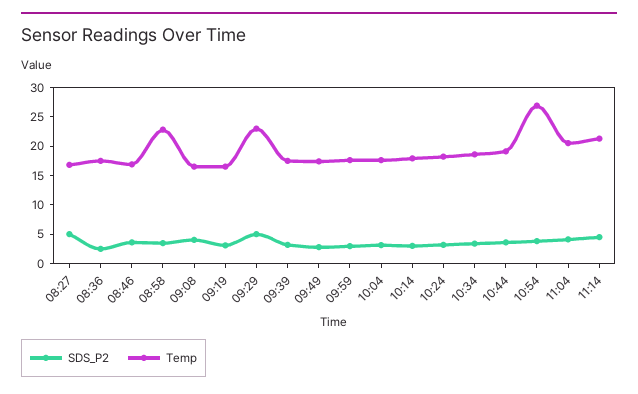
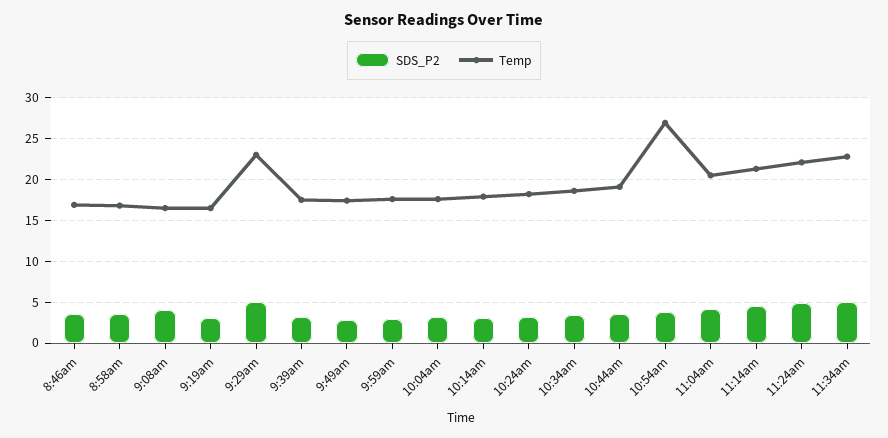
SDS_P2, 08:27: 5 -> none
Temp, 08:27: 17.5 -> none
SDS_P2, 08:36: 2.5 -> none
Temp, 08:36: 17.5 -> none
Temp, 08:58: 22.5 -> 17
SDS_P2, 11:24am: none -> 5
Temp, 11:24am: none -> 22
SDS_P2, 11:34am: none -> 5
Temp, 11:34am: none -> 23

